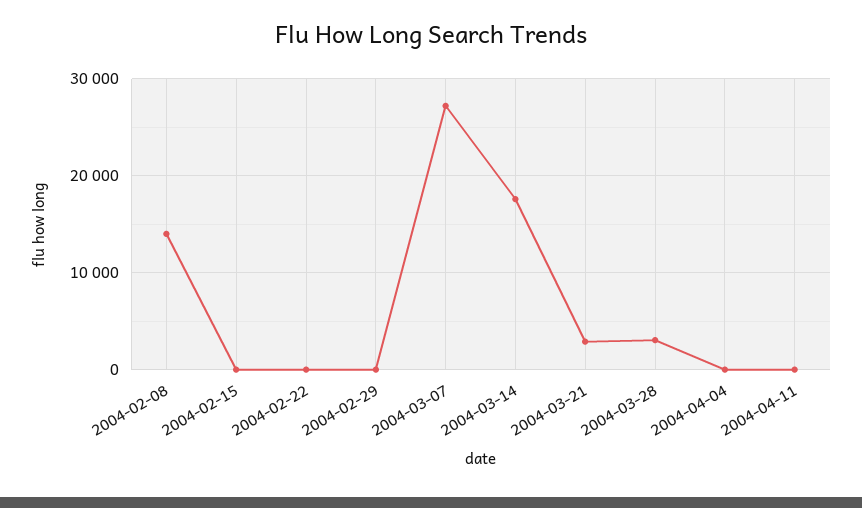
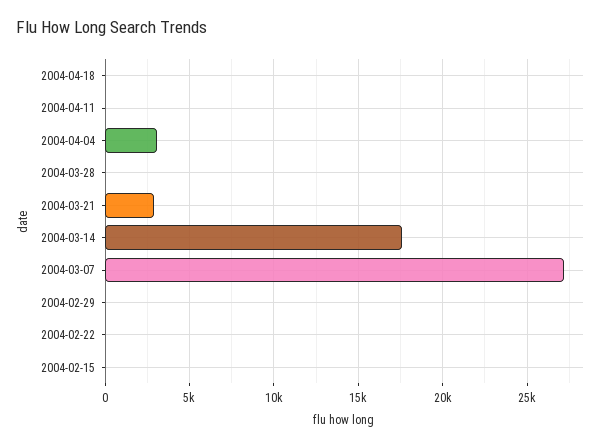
2004-02-08: 14000 -> none
2004-03-28: 3000 -> 0
2004-04-04: 0 -> 3000
2004-04-18: none -> 0

